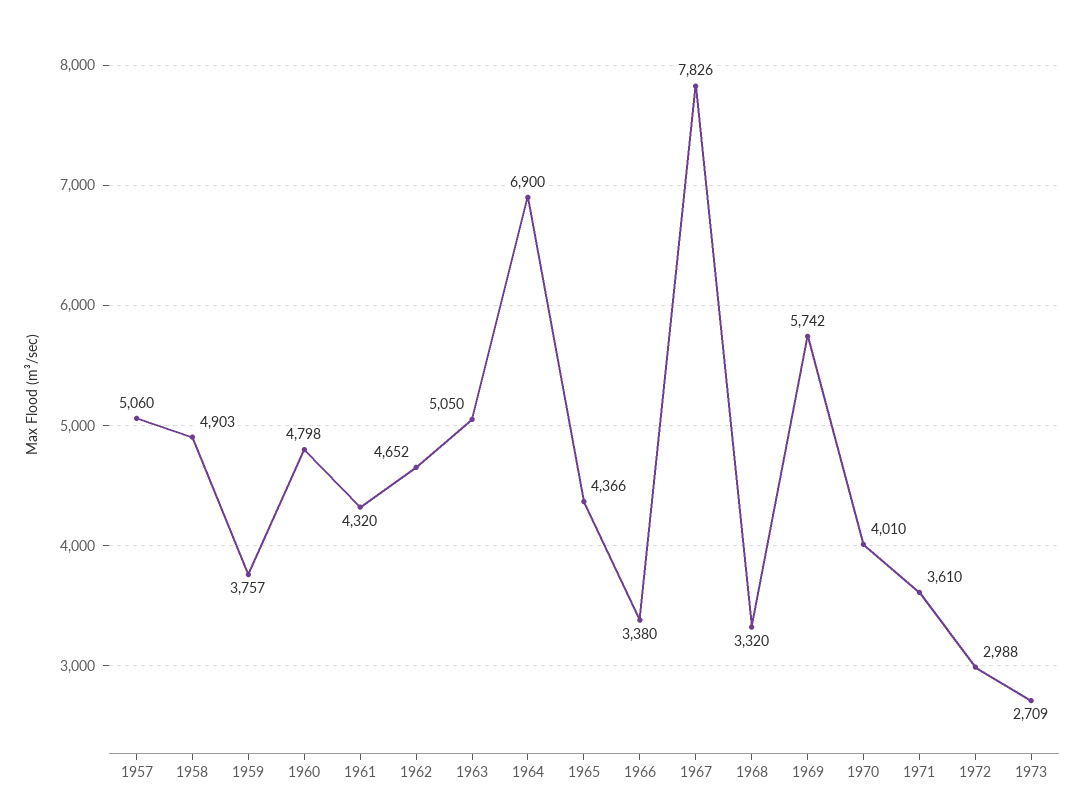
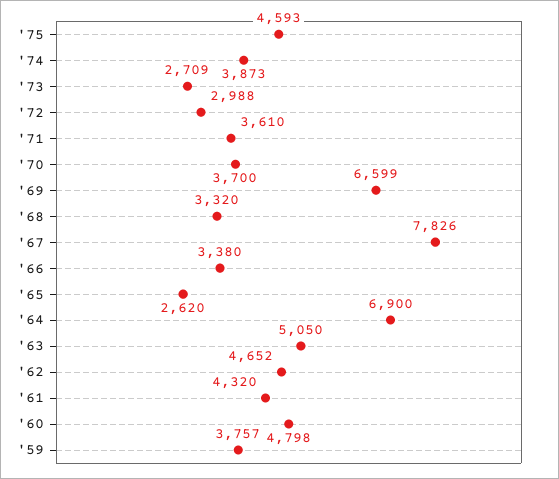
1957: 5060 -> none
1958: 4903 -> none
1965: 4366 -> 2620
1969: 5742 -> 6599
1970: 4010 -> 3700
'75: none -> 4593
'74: none -> 3873

